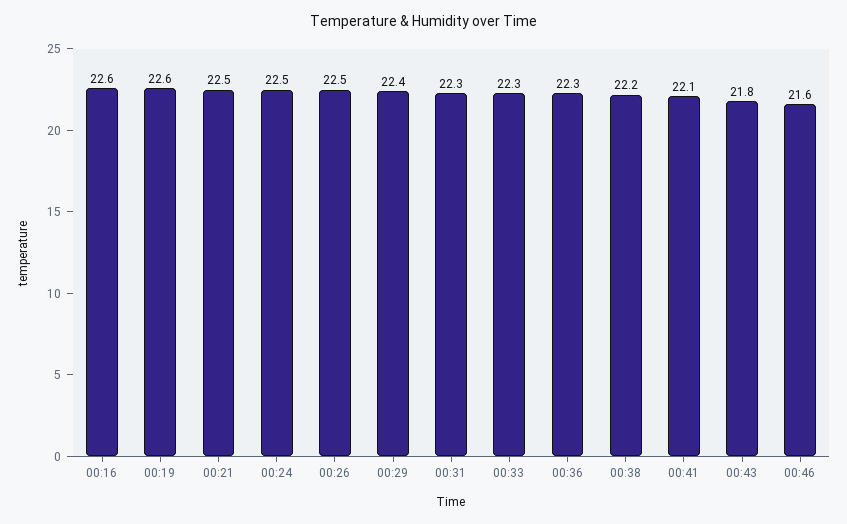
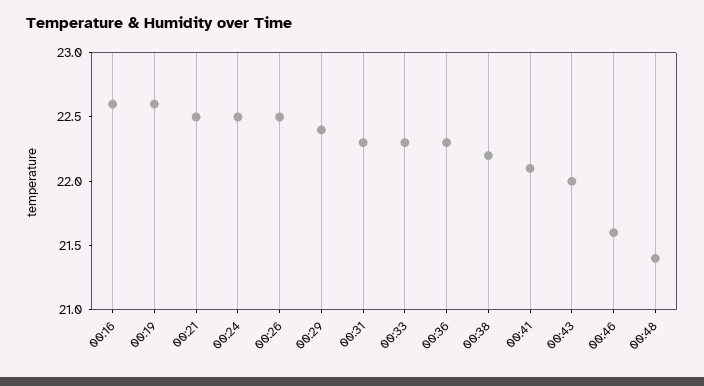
00:43: 21.8 -> 22
00:48: none -> 21.4

